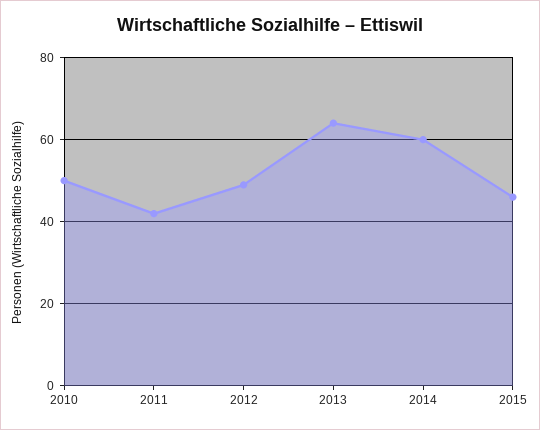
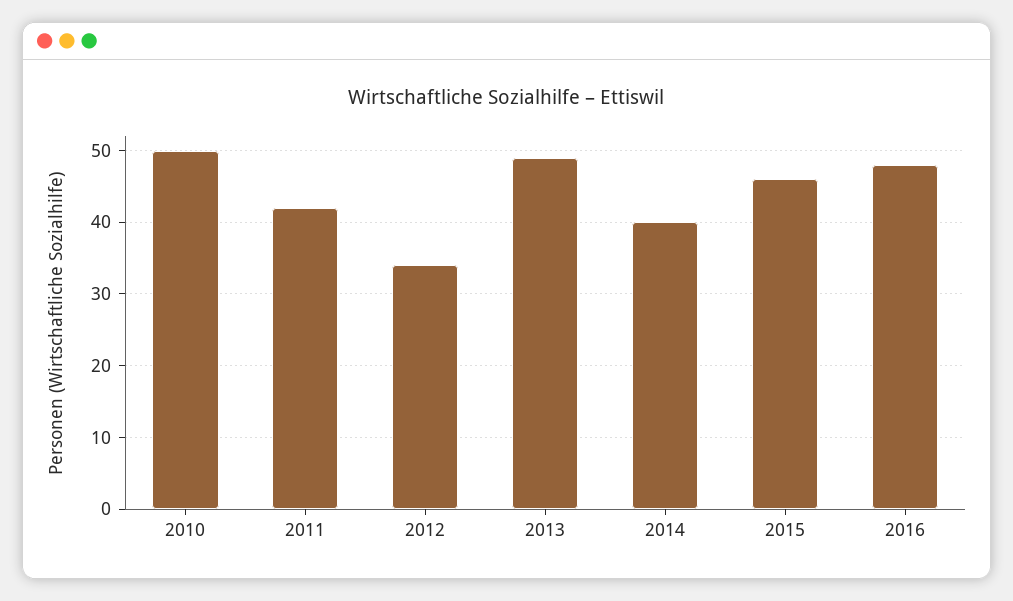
2012: 50 -> 34
2013: 65 -> 49
2014: 60 -> 40
2016: none -> 48

